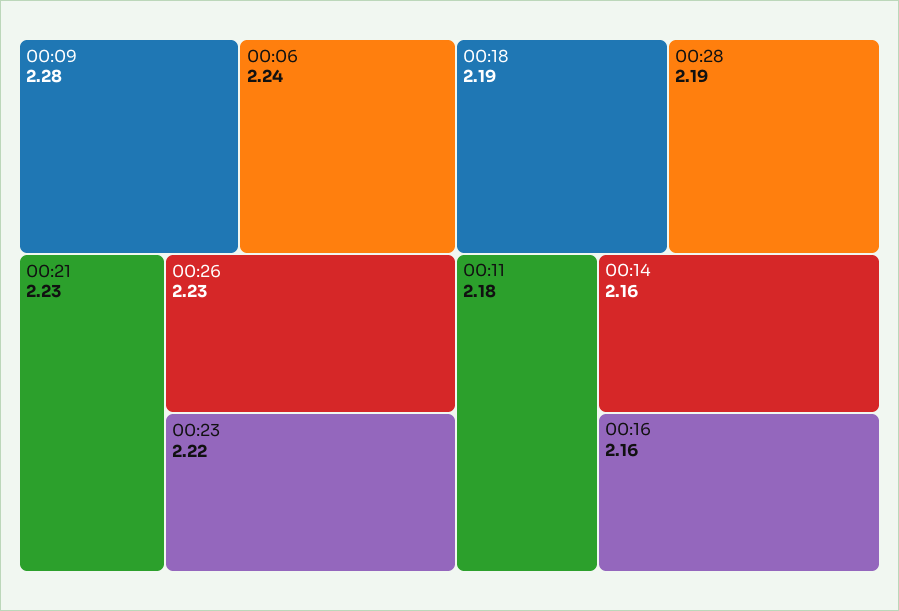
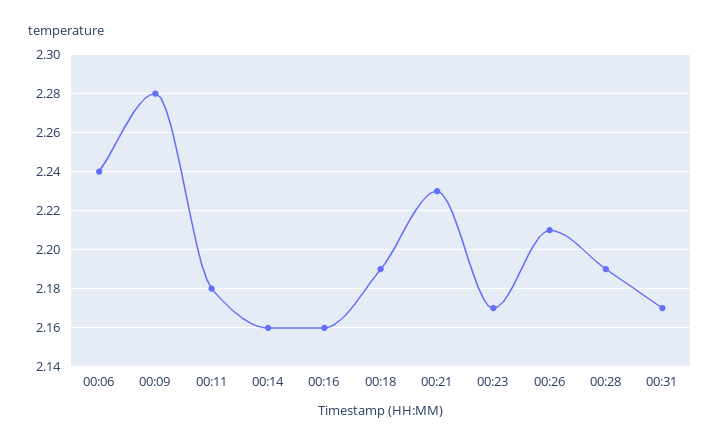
00:26: 2.23 -> 2.21
00:23: 2.22 -> 2.17
00:31: none -> 2.17

